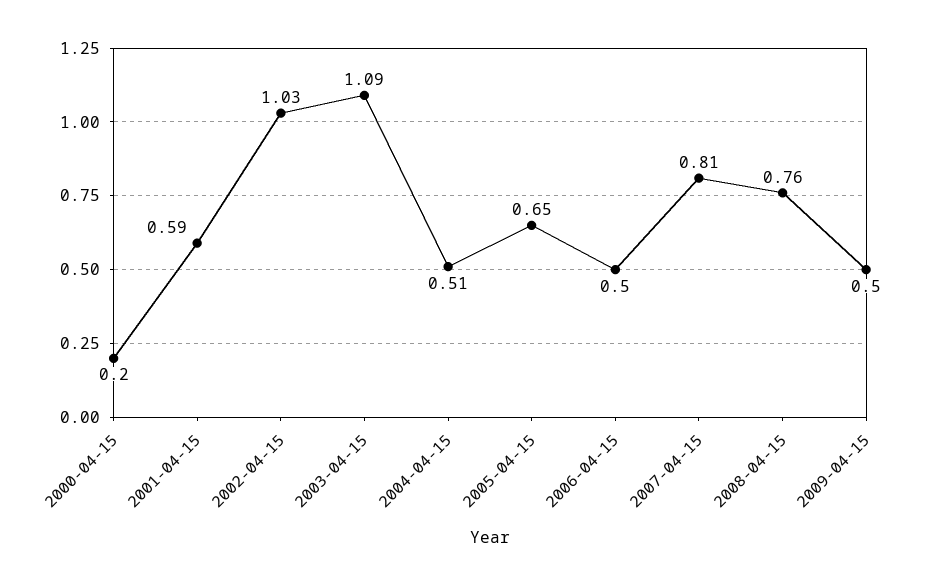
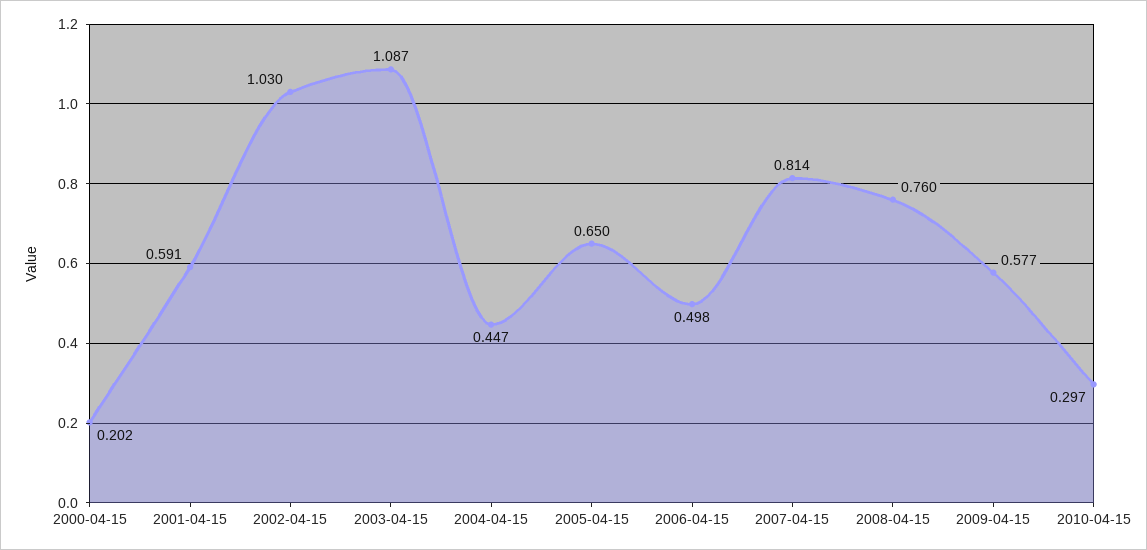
2004-04-15: 0.51 -> 0.447
2009-04-15: 0.5 -> 0.577
2010-04-15: none -> 0.297

